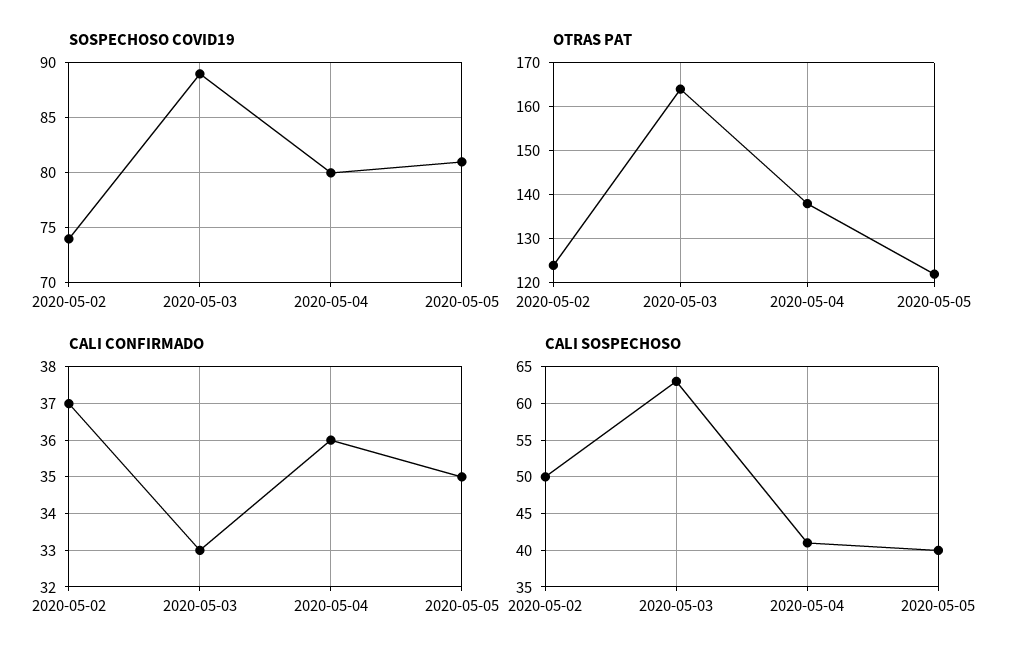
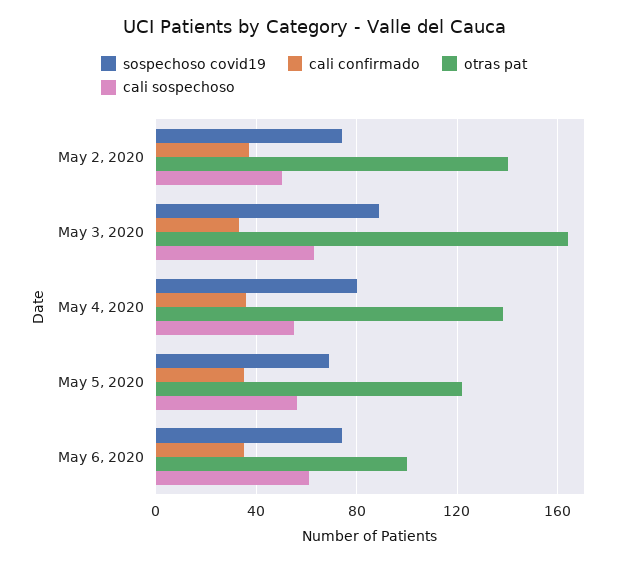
SOSPECHOSO COVID19, 2020-05-05: 81 -> 70
OTRAS PAT, 2020-05-02: 125 -> 140
CALI SOSPECHOSO, 2020-05-04: 41 -> 55
CALI SOSPECHOSO, 2020-05-05: 40 -> 55
SOSPECHOSO COVID19, May 6, 2020: none -> 75
CALI CONFIRMADO, May 6, 2020: none -> 35
OTRAS PAT, May 6, 2020: none -> 100
CALI SOSPECHOSO, May 6, 2020: none -> 60

